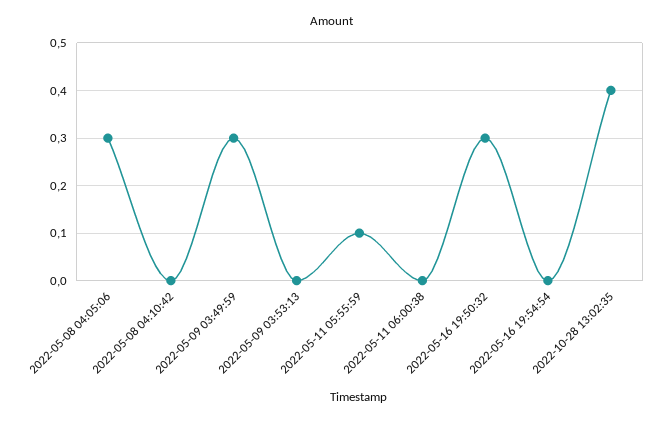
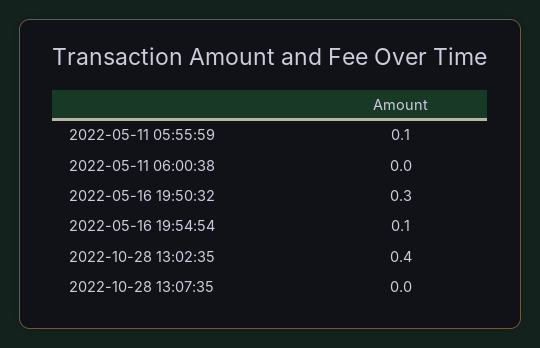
2022-05-08 04:05:06: 0.3 -> none
2022-05-08 04:10:42: 0 -> none
2022-05-09 03:49:59: 0.3 -> none
2022-05-09 03:53:13: 0 -> none
2022-05-16 19:54:54: 0 -> 0.1
2022-10-28 13:07:35: none -> 0

